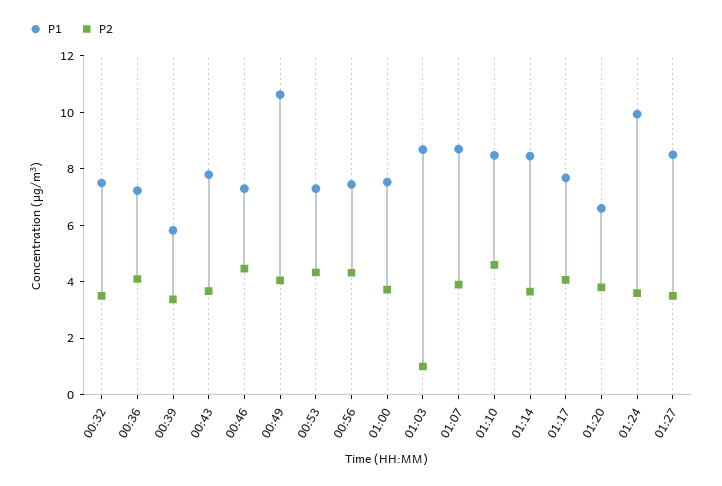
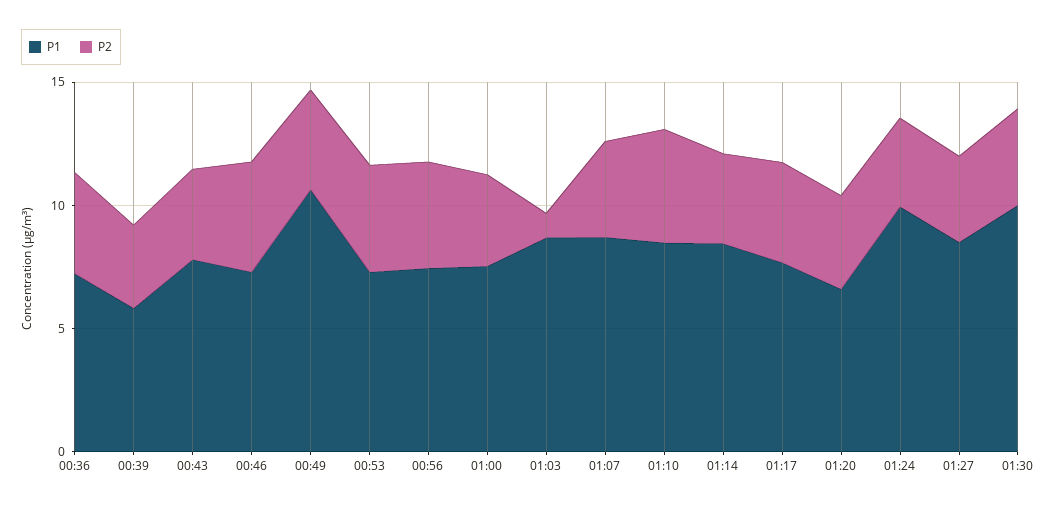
P1, 00:32: 7.5 -> none
P2, 00:32: 3.5 -> none
P1, 01:30: none -> 10
P2, 01:30: none -> 4

